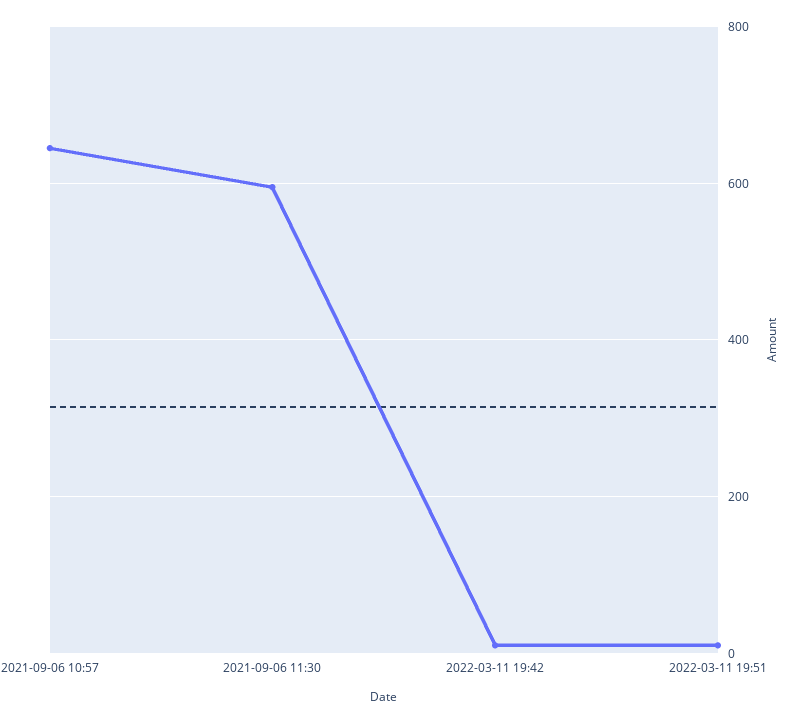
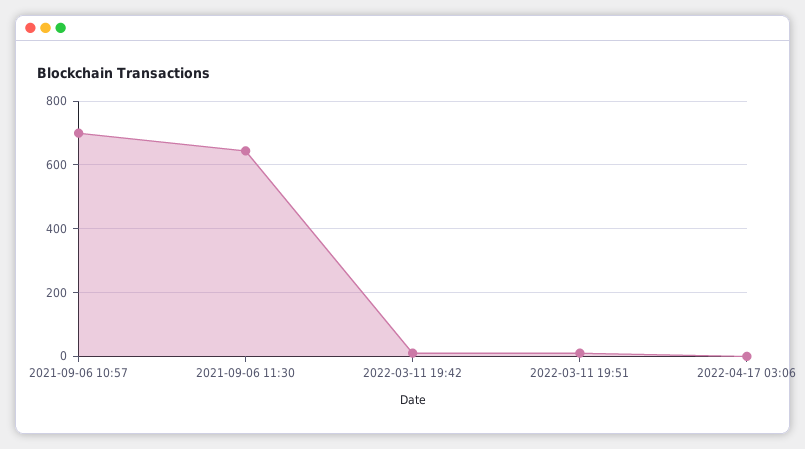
2021-09-06 10:57: 640 -> 700
2021-09-06 11:30: 600 -> 640
2022-04-17 03:06: none -> 0

